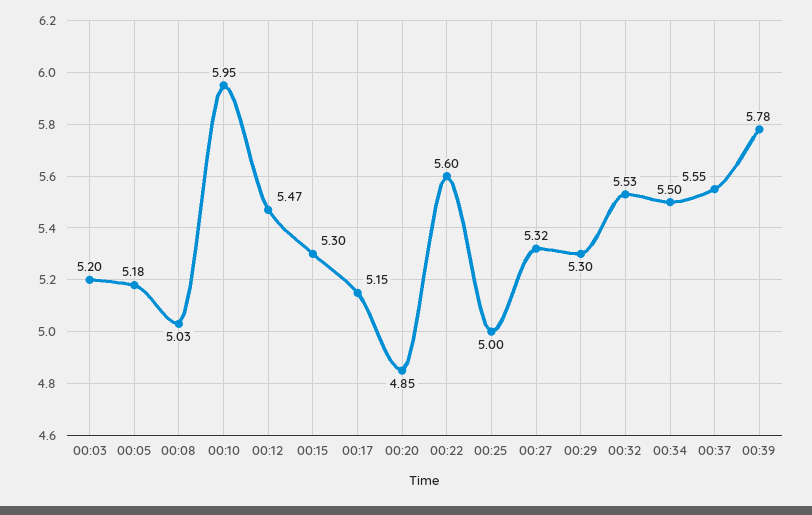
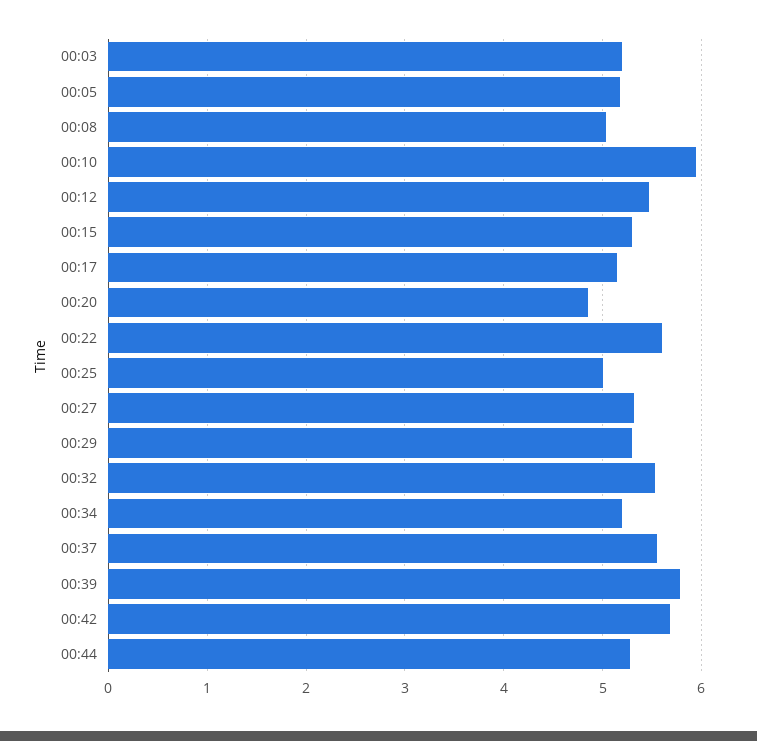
00:34: 5.5 -> 5.2
00:42: none -> 5.7
00:44: none -> 5.3

